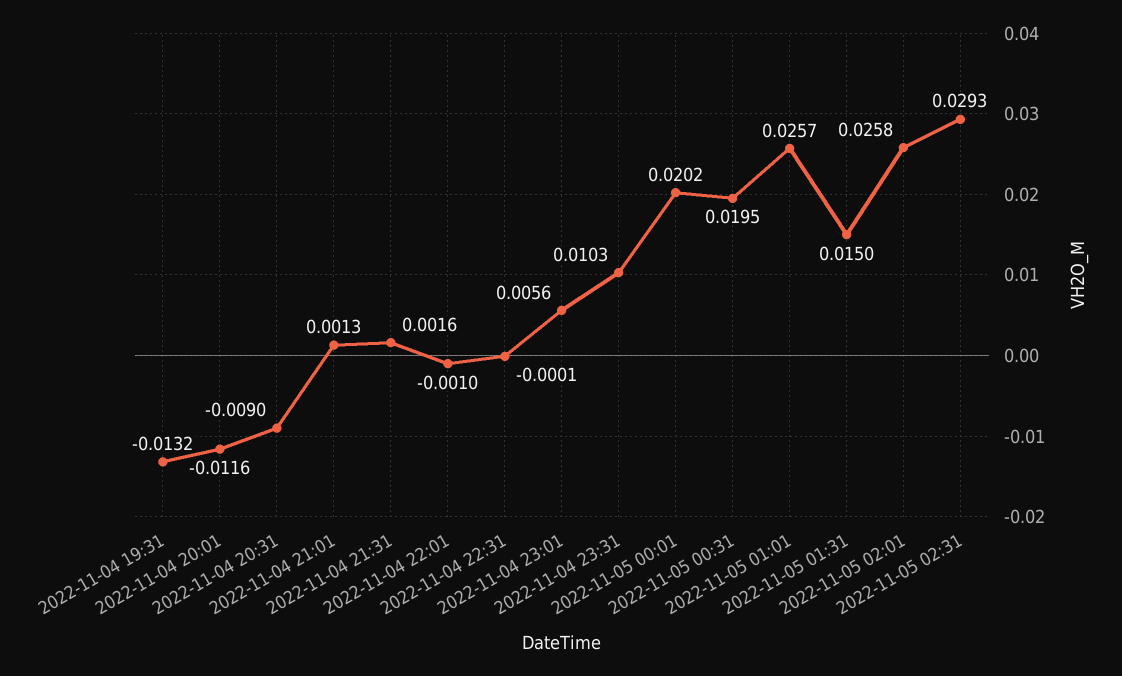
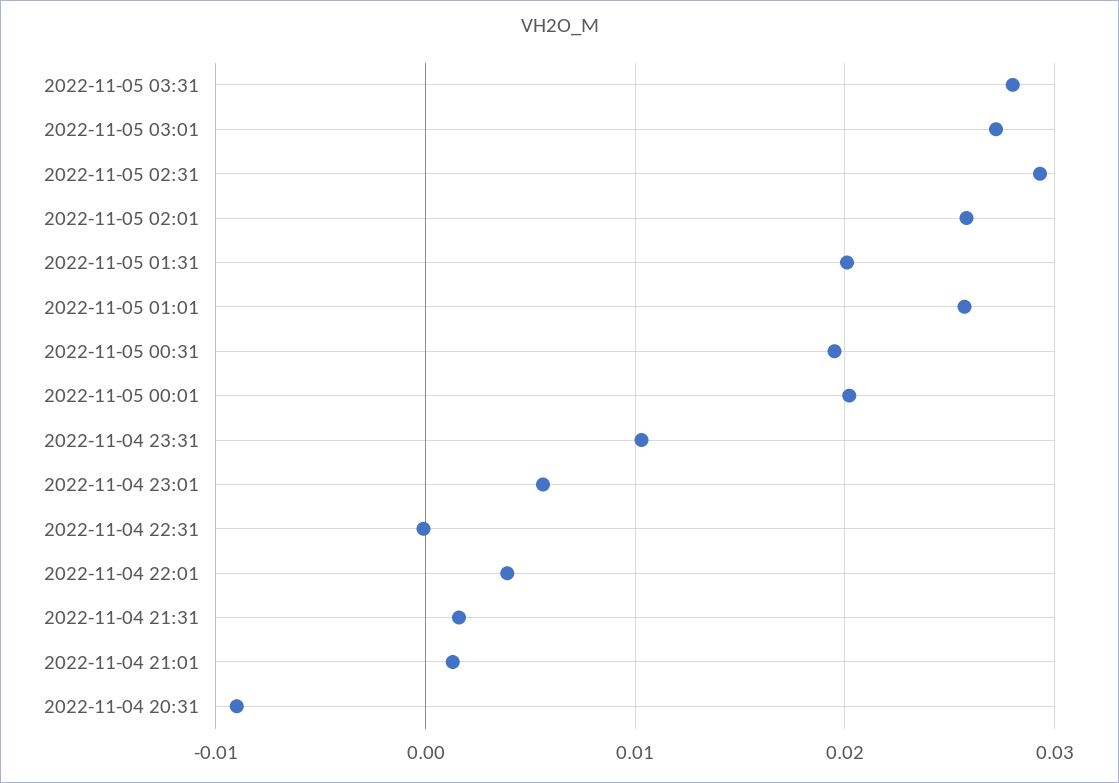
2022-11-04 19:31: -0.0132 -> none
2022-11-04 20:01: -0.0116 -> none
2022-11-04 22:01: -0.001 -> 0.004
2022-11-05 01:31: 0.015 -> 0.02
2022-11-05 03:31: none -> 0.028
2022-11-05 03:01: none -> 0.027

